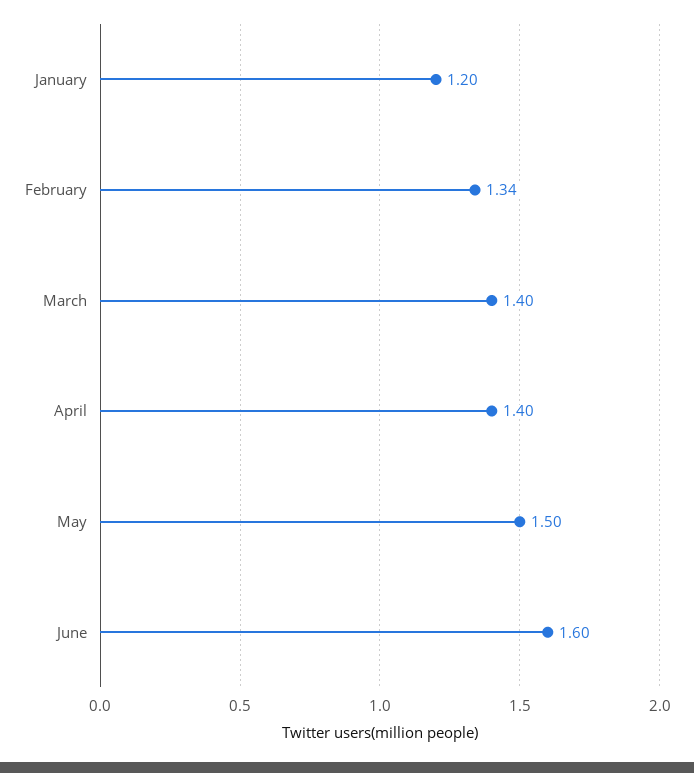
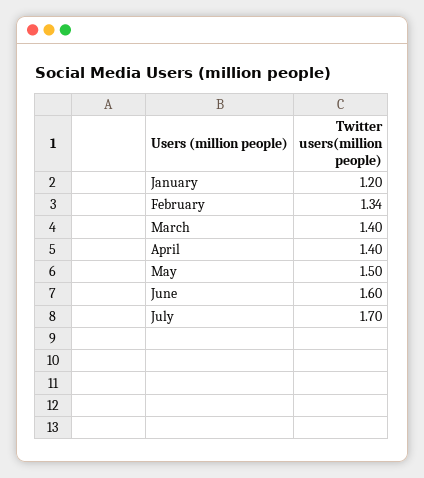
July: none -> 1.7

